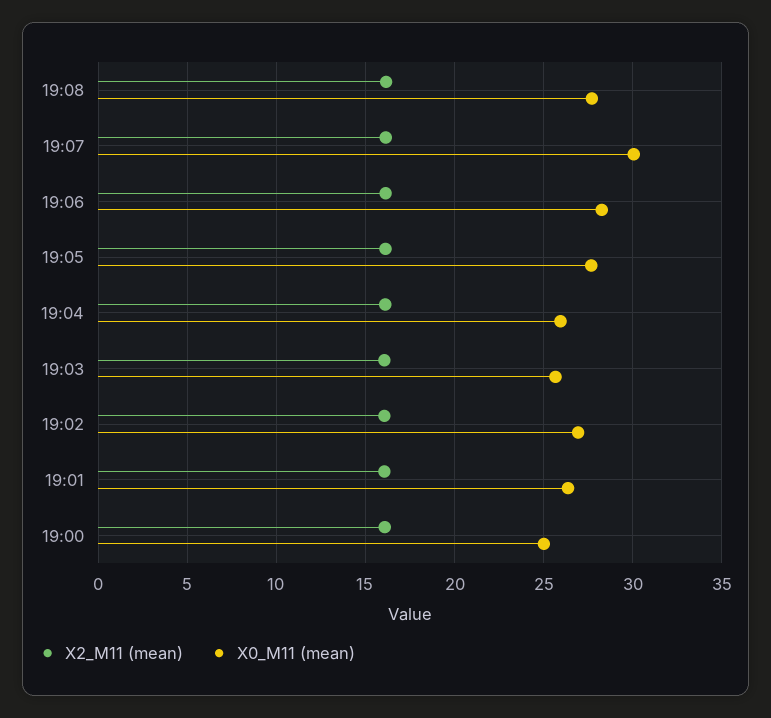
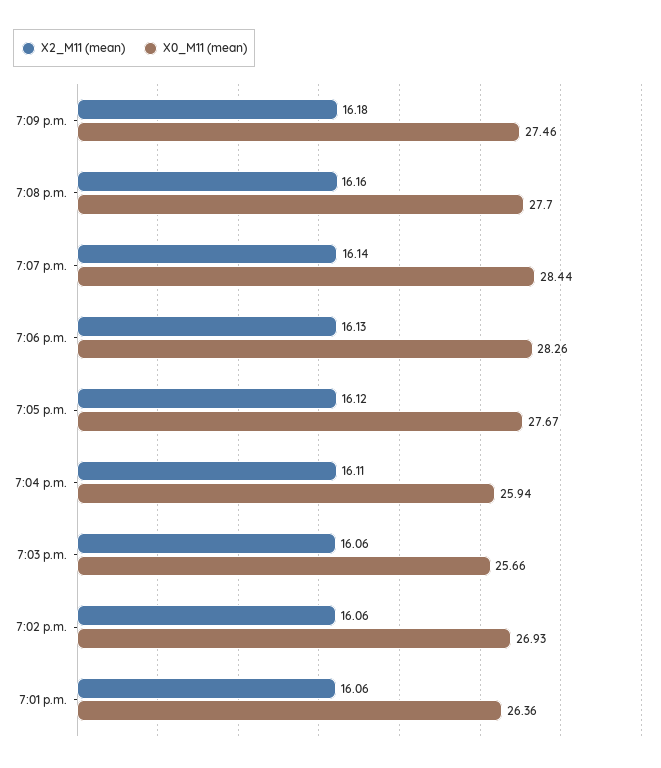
X0_M11 (mean), 19:07: 30 -> 28.44
X2_M11 (mean), 19:00: 16 -> none
X0_M11 (mean), 19:00: 25 -> none
X2_M11 (mean), 7:09 p.m.: none -> 16.18
X0_M11 (mean), 7:09 p.m.: none -> 27.46

